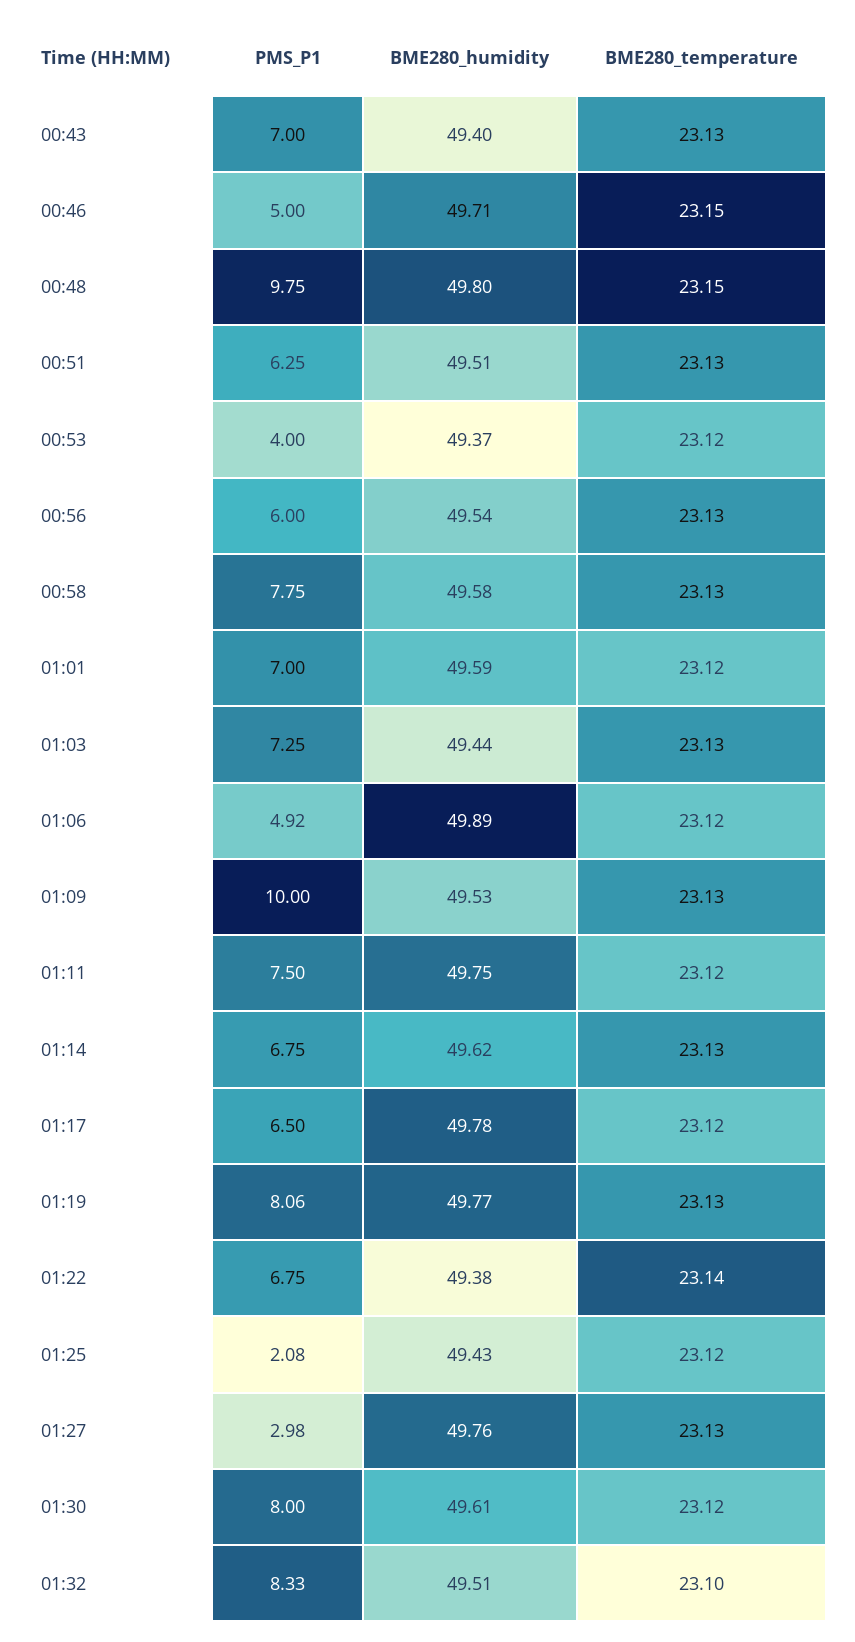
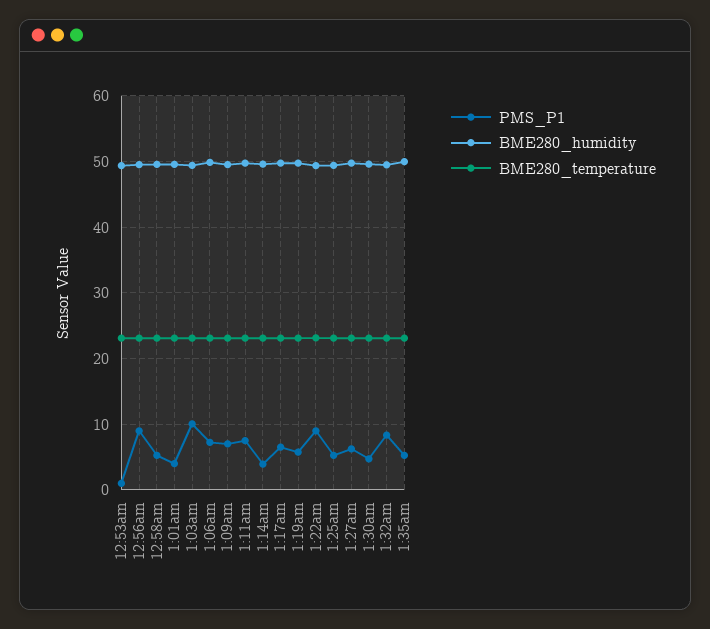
PMS_P1, 00:43: 7 -> none
BME280_humidity, 00:43: 49.4 -> none
BME280_temperature, 00:43: 23.13 -> none
PMS_P1, 00:46: 5 -> none
BME280_humidity, 00:46: 49.71 -> none
BME280_temperature, 00:46: 23.15 -> none
PMS_P1, 00:48: 9.75 -> none
BME280_humidity, 00:48: 49.8 -> none
BME280_temperature, 00:48: 23.15 -> none
PMS_P1, 00:51: 6.25 -> none
BME280_humidity, 00:51: 49.51 -> none
BME280_temperature, 00:51: 23.13 -> none
PMS_P1, 00:53: 4 -> 1
PMS_P1, 00:56: 6 -> 9
PMS_P1, 00:58: 7.75 -> 5
PMS_P1, 01:01: 7 -> 4
PMS_P1, 01:03: 7.25 -> 10
PMS_P1, 01:06: 4.92 -> 7
PMS_P1, 01:09: 10 -> 7
PMS_P1, 01:14: 6.75 -> 4
PMS_P1, 01:19: 8.06 -> 6
PMS_P1, 01:22: 6.75 -> 9
PMS_P1, 01:25: 2.08 -> 5
PMS_P1, 01:27: 2.98 -> 6
PMS_P1, 01:30: 8 -> 5
PMS_P1, 1:35am: none -> 5
BME280_humidity, 1:35am: none -> 50
BME280_temperature, 1:35am: none -> 23

